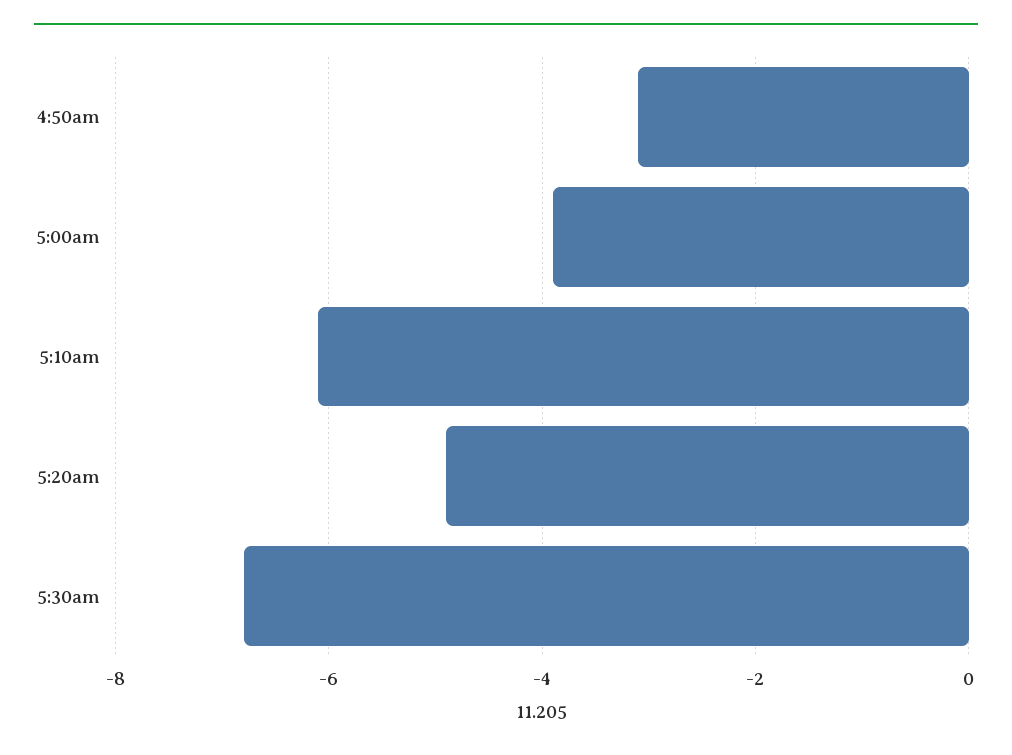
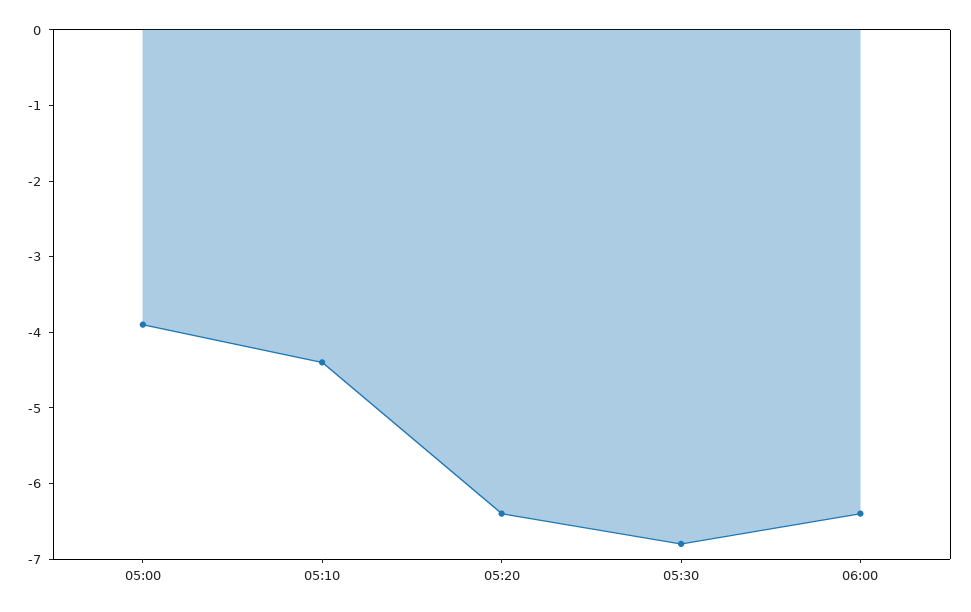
4:50am: -3 -> none
5:10am: -6 -> -4.5
5:20am: -5 -> -6.5
06:00: none -> -6.5

